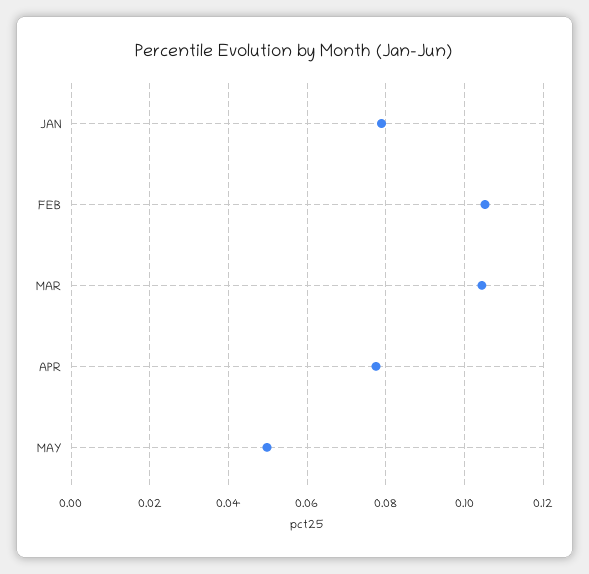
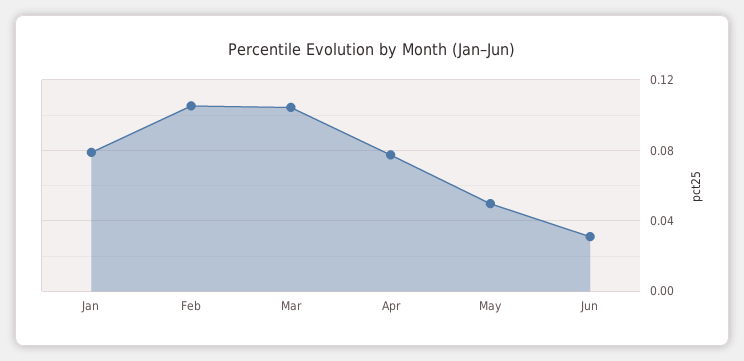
Jun: none -> 0.03

